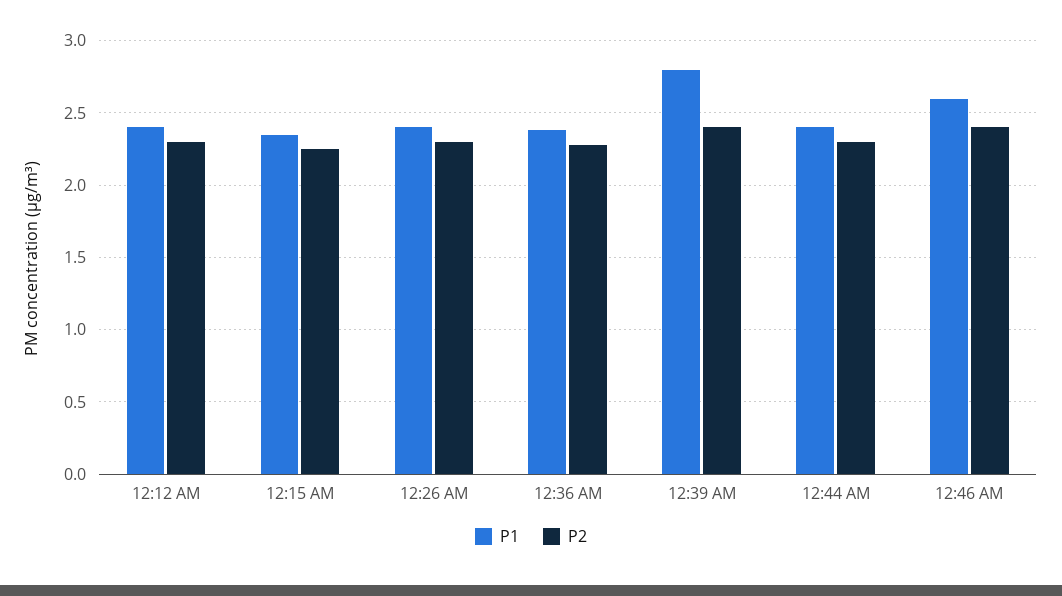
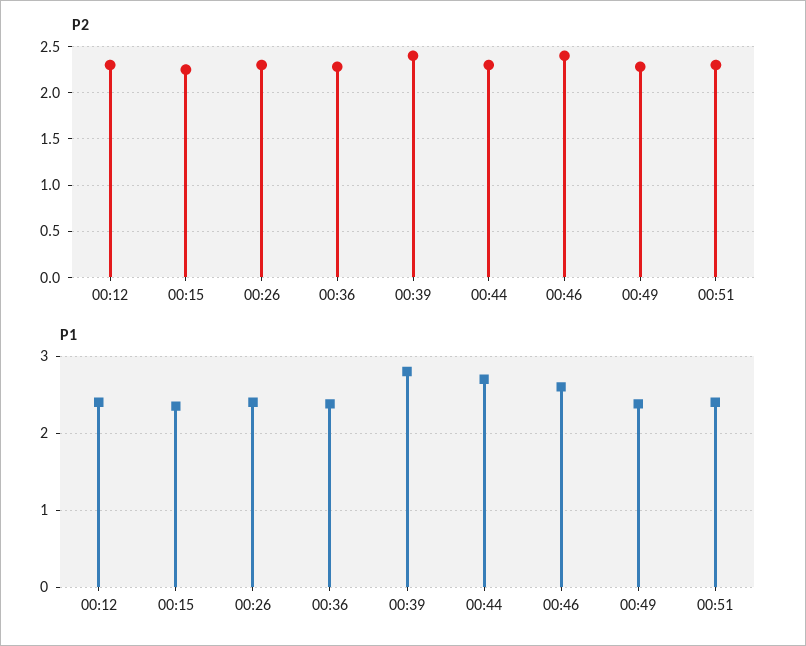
P1, 12:44 AM: 2.4 -> 2.7
P2, 00:49: none -> 2.3
P2, 00:51: none -> 2.3
P1, 00:49: none -> 2.4
P1, 00:51: none -> 2.4

